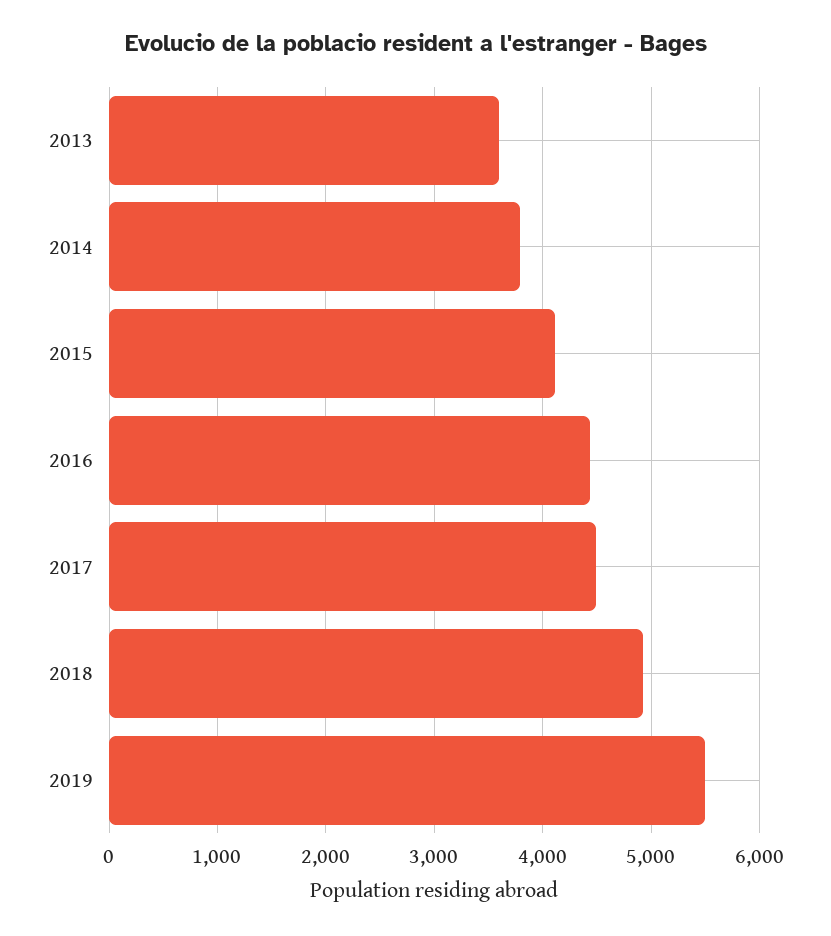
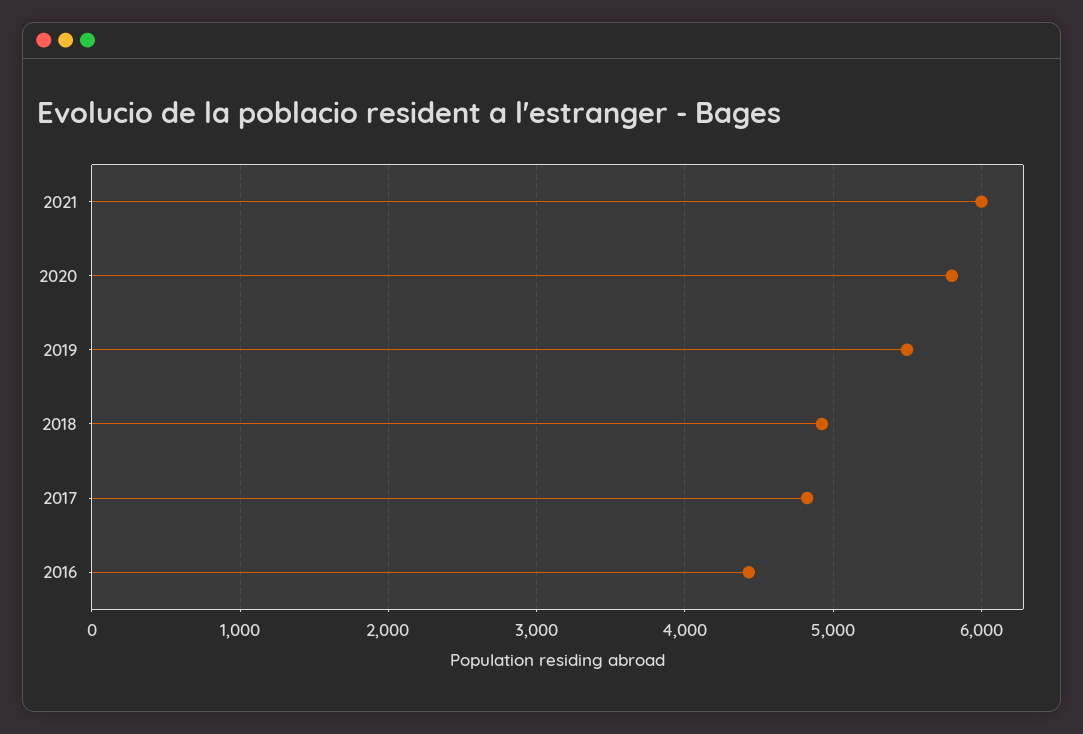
2013: 3600 -> none
2014: 3800 -> none
2015: 4100 -> none
2017: 4500 -> 4800
2021: none -> 6000
2020: none -> 5800

